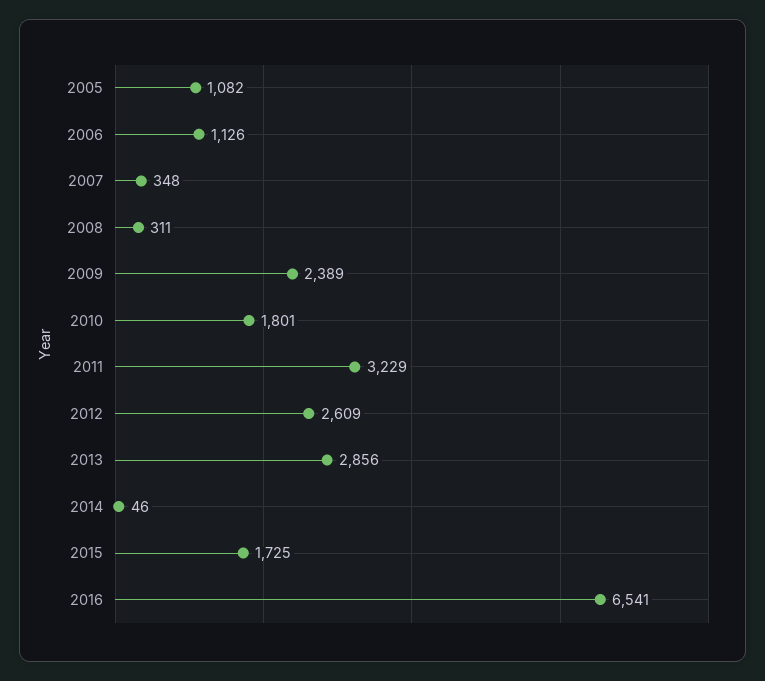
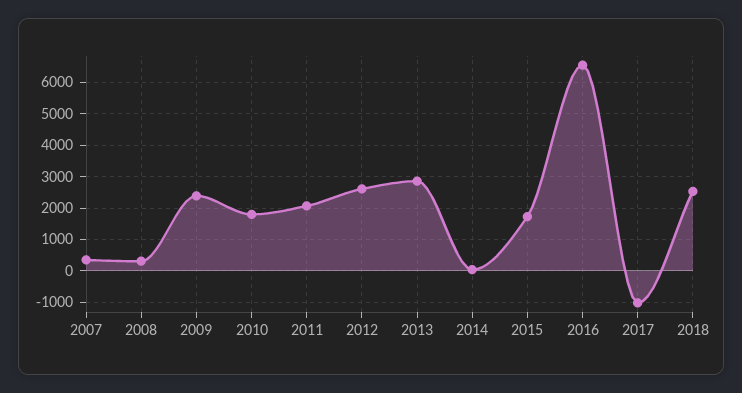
2005: 1082 -> none
2006: 1126 -> none
2011: 3229 -> 2000
2017: none -> -1000
2018: none -> 2600

